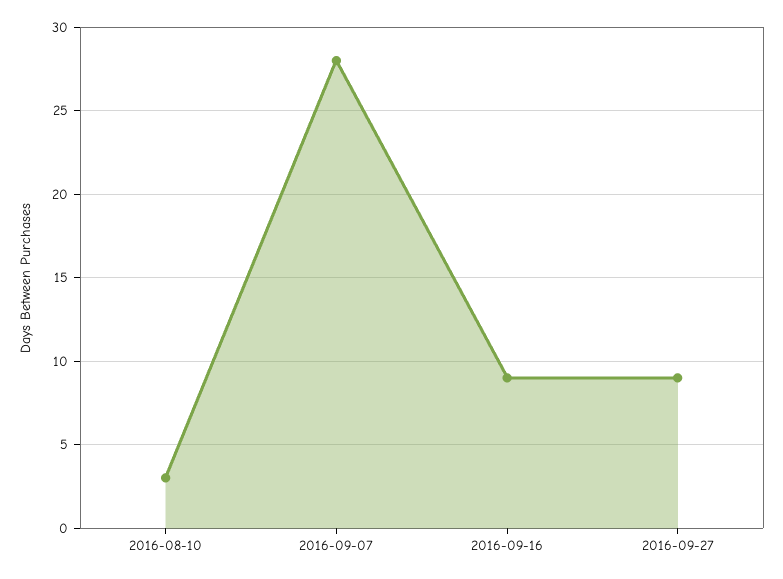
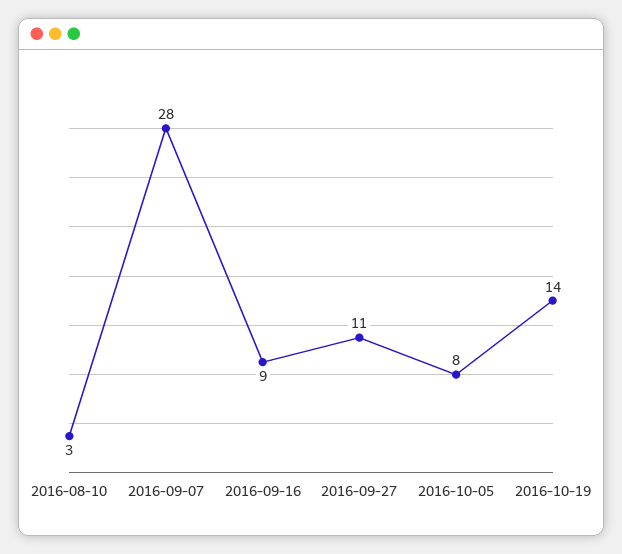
2016-09-27: 9 -> 11
2016-10-05: none -> 8
2016-10-19: none -> 14

